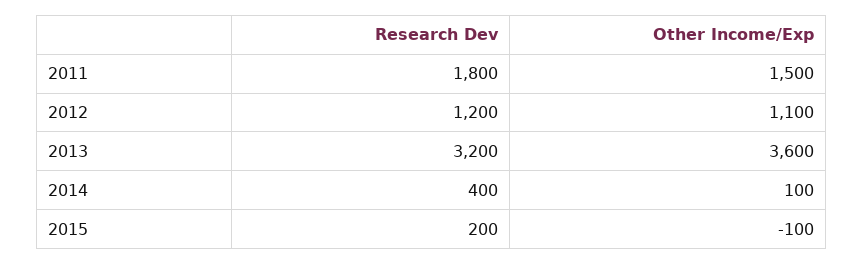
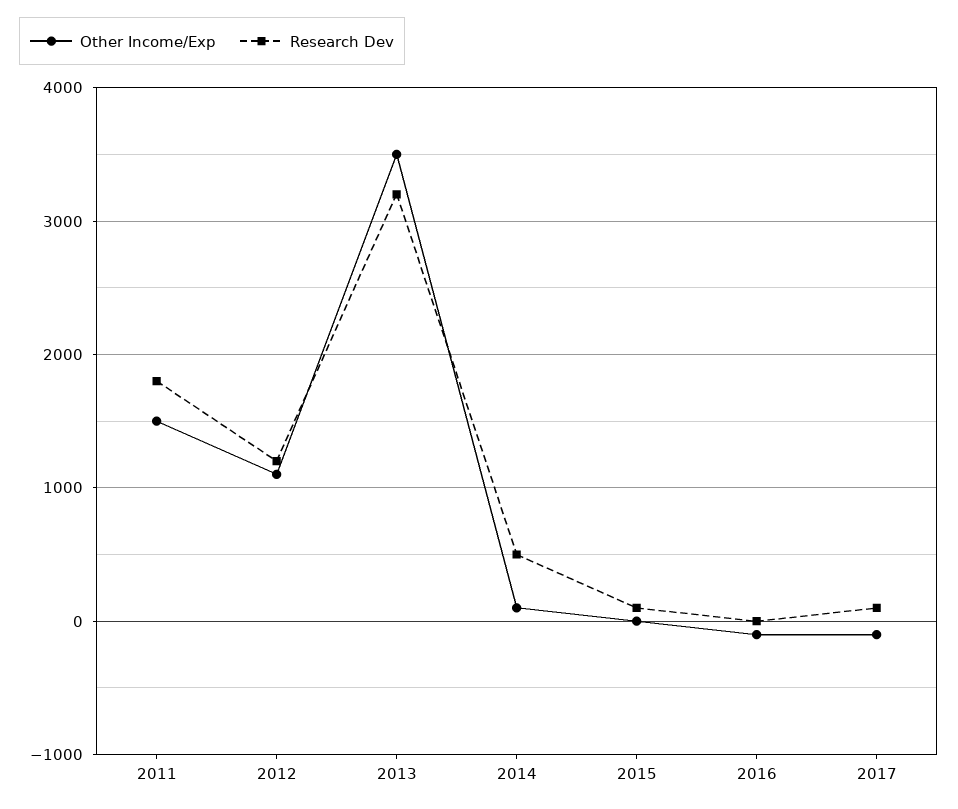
Other Income/Exp, 2013: 3600 -> 3500
Research Dev, 2014: 400 -> 500
Research Dev, 2015: 200 -> 100
Other Income/Exp, 2015: -100 -> 0
Other Income/Exp, 2016: none -> -100
Research Dev, 2016: none -> 0
Other Income/Exp, 2017: none -> -100
Research Dev, 2017: none -> 100

